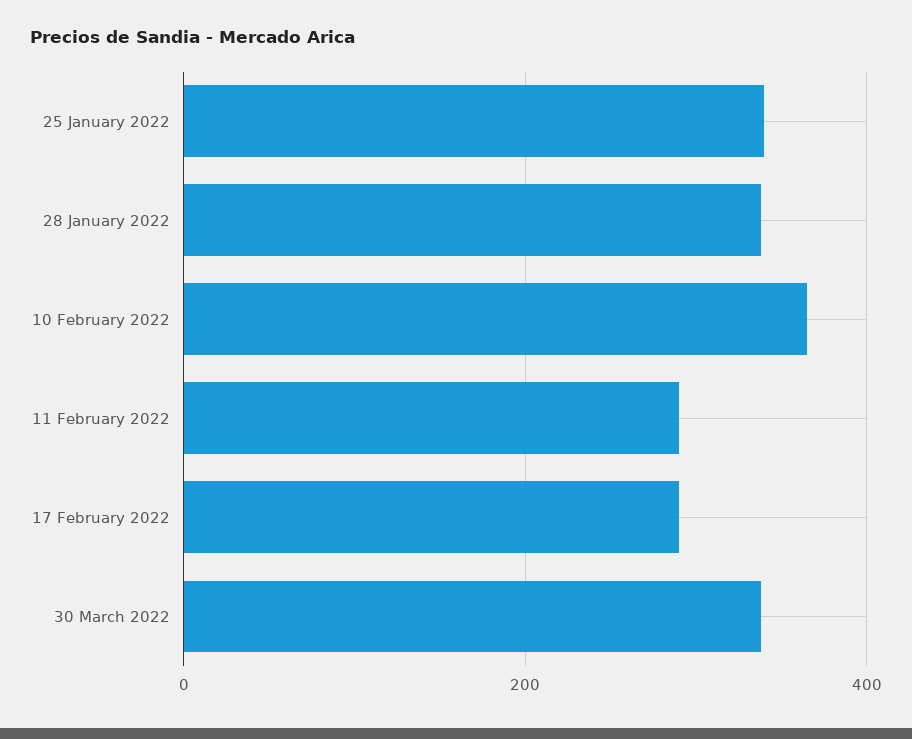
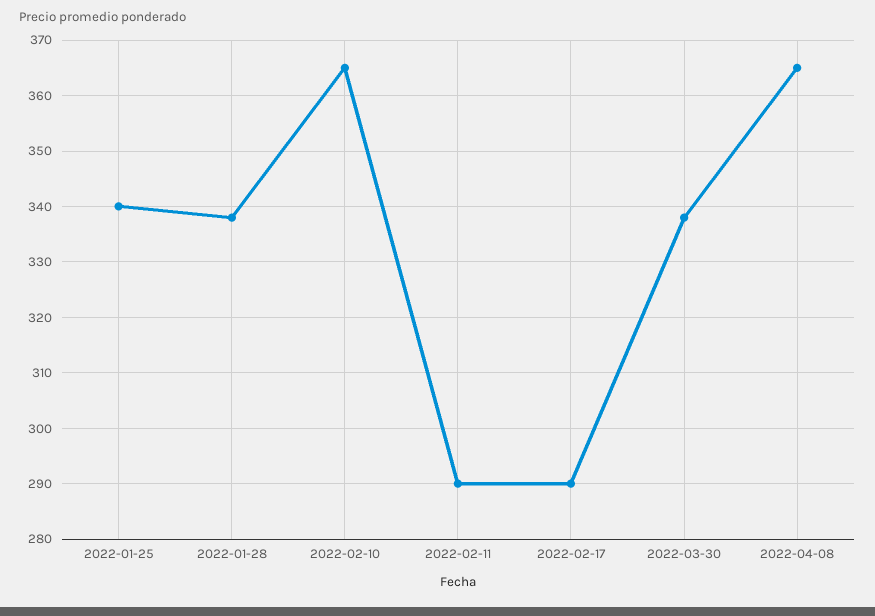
2022-04-08: none -> 365

